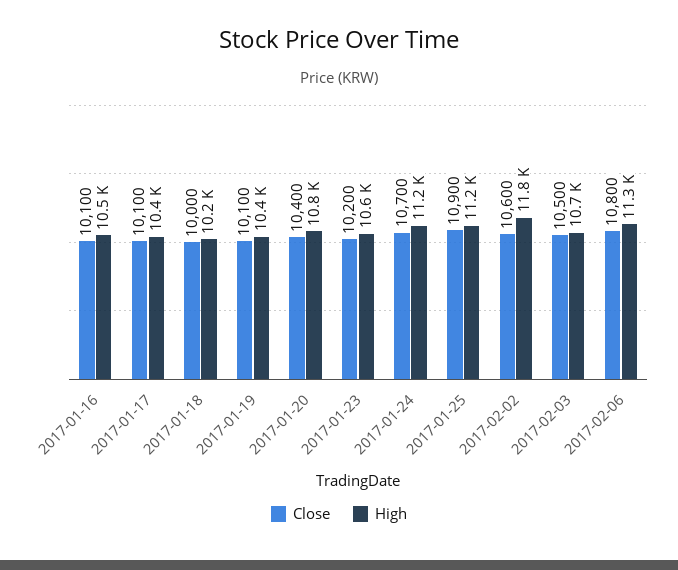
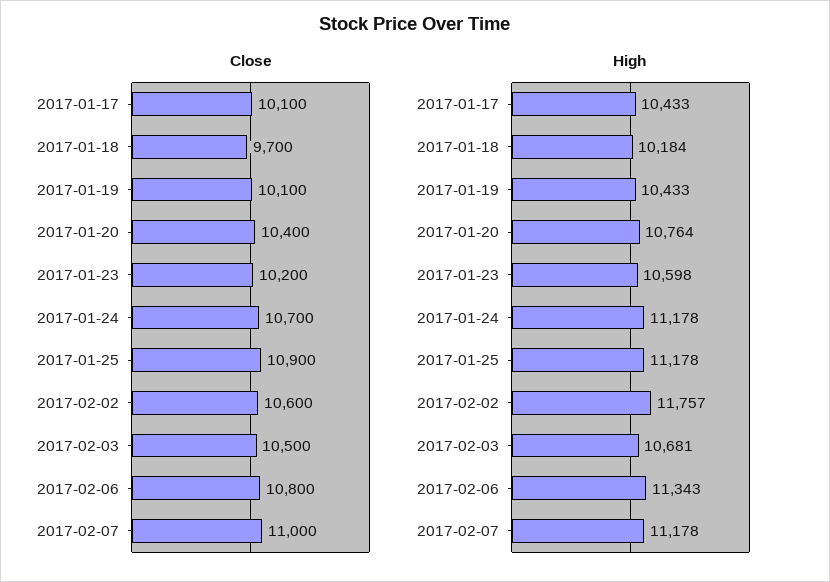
Close, 2017-01-16: 10100 -> none
High, 2017-01-16: 10500 -> none
Close, 2017-01-18: 10000 -> 9700
Close, 2017-02-07: none -> 11000
High, 2017-02-07: none -> 11178

